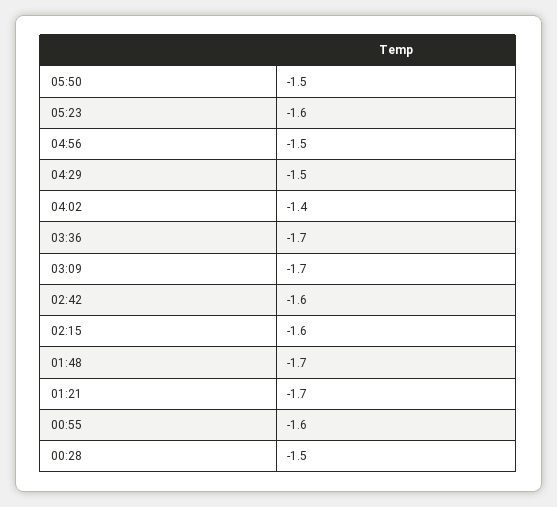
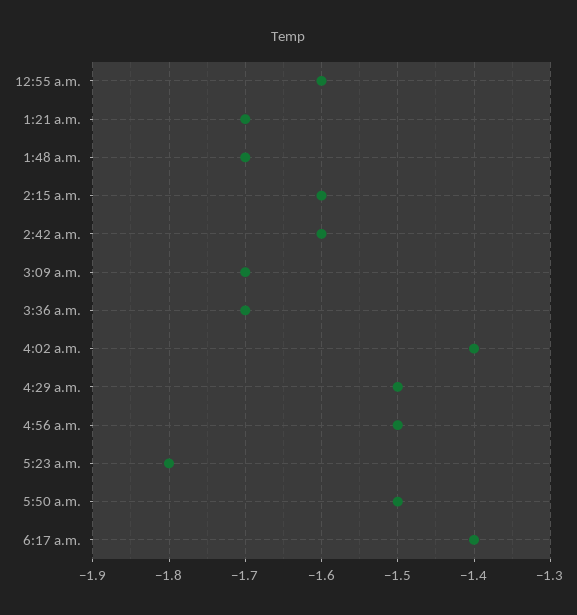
05:23: -1.6 -> -1.8
00:28: -1.5 -> none
6:17 a.m.: none -> -1.4

